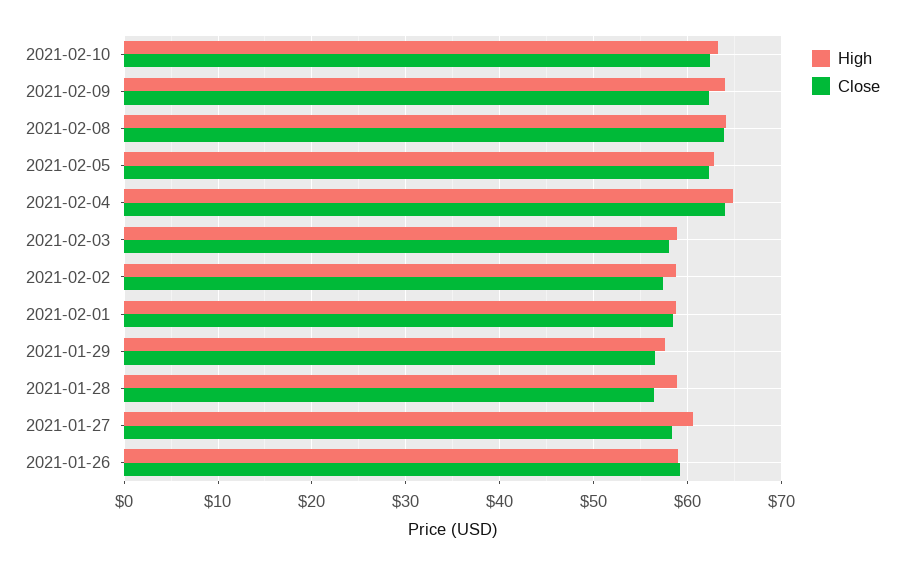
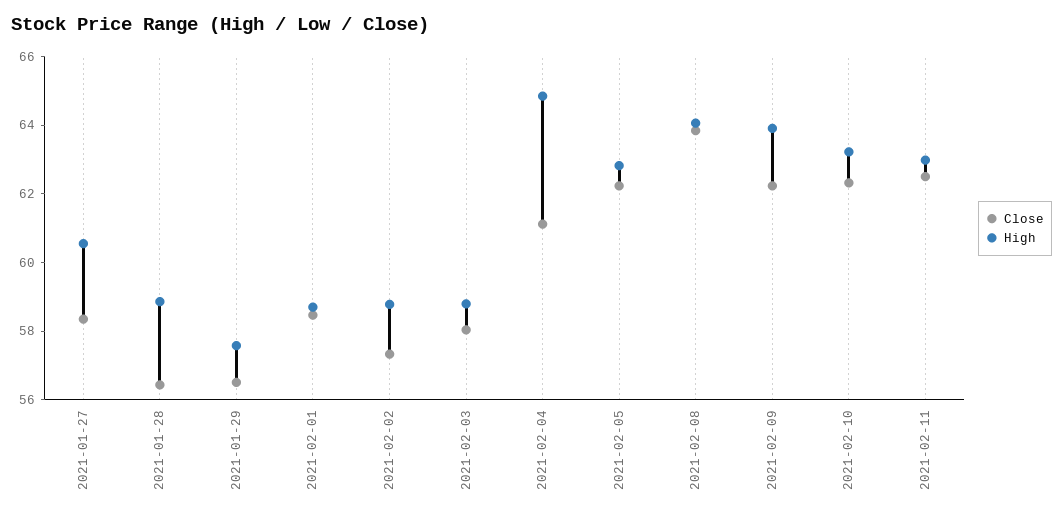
Close, 2021-02-04: 64 -> 61
High, 2021-01-26: 59 -> none
Close, 2021-01-26: 59 -> none
Close, 2021-02-11: none -> 62.5
High, 2021-02-11: none -> 63

